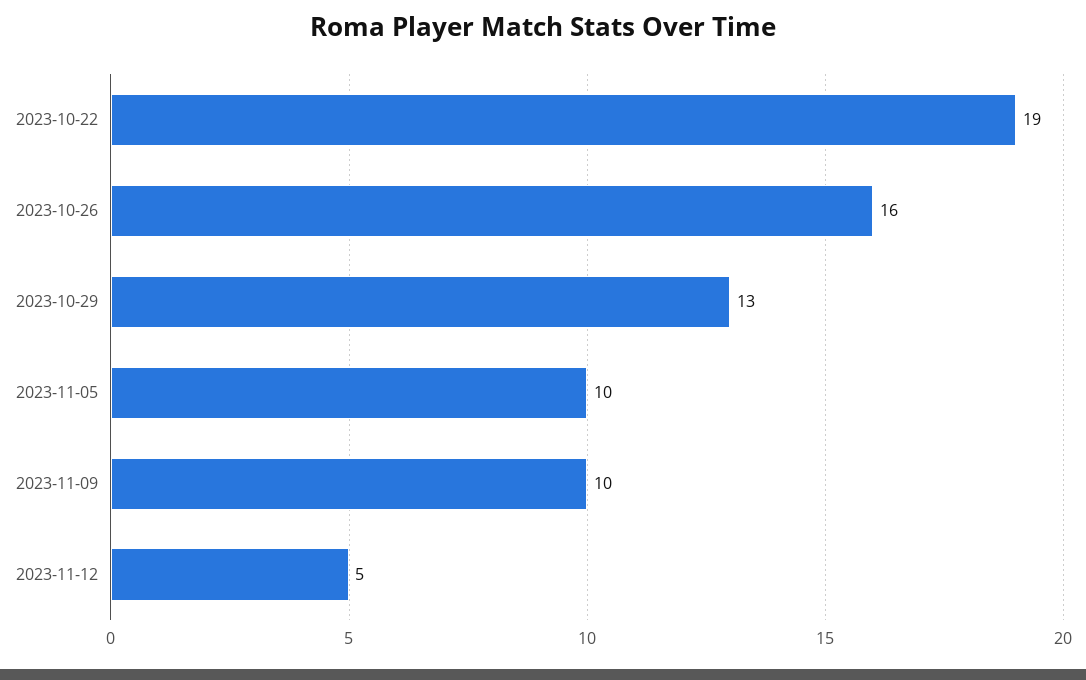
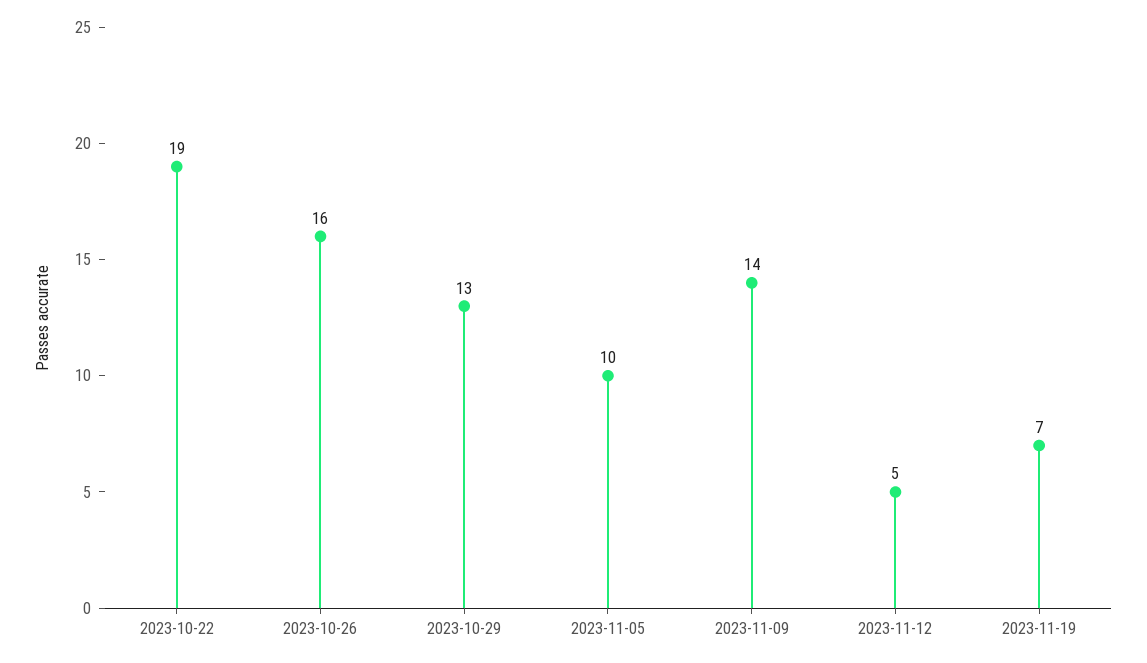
2023-11-09: 10 -> 14
2023-11-19: none -> 7

